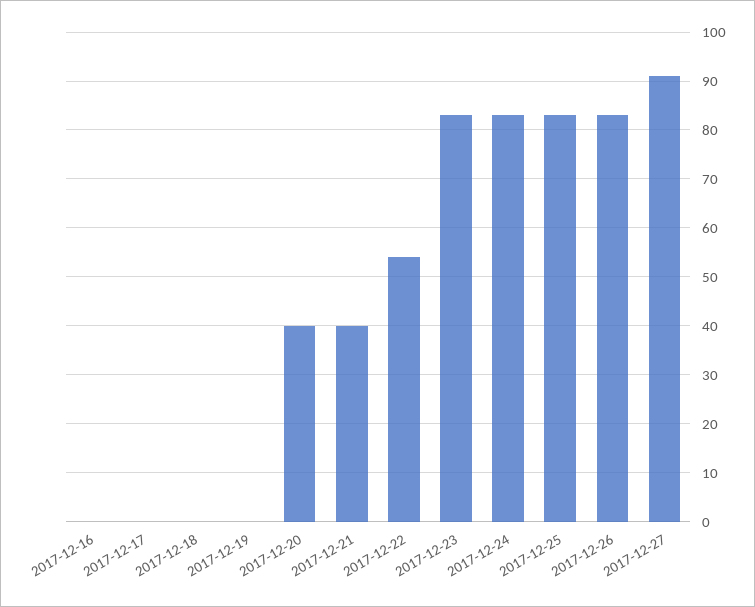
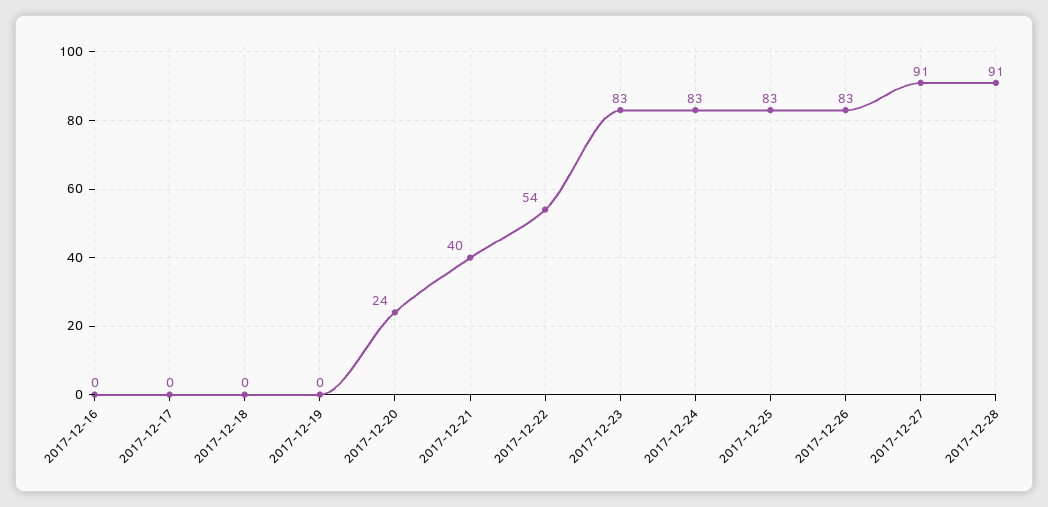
2017-12-20: 40 -> 24
2017-12-28: none -> 91

